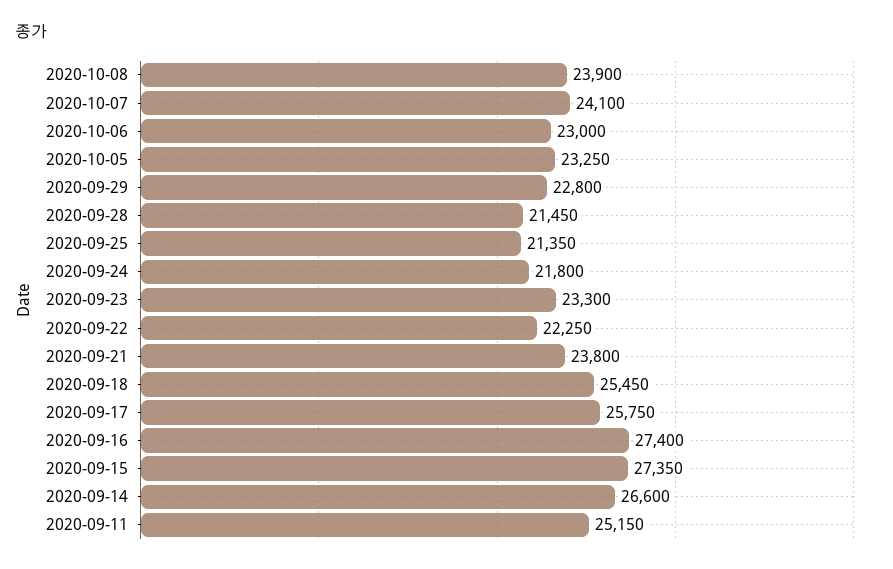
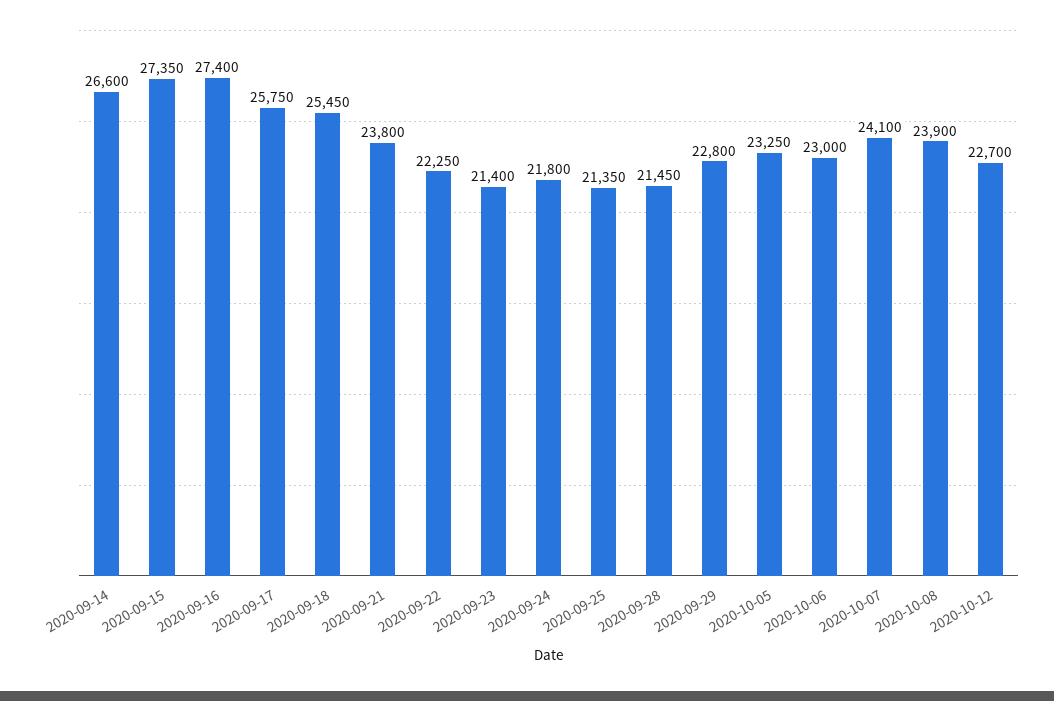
2020-09-23: 23300 -> 21400
2020-09-11: 25150 -> none
2020-10-12: none -> 22700

